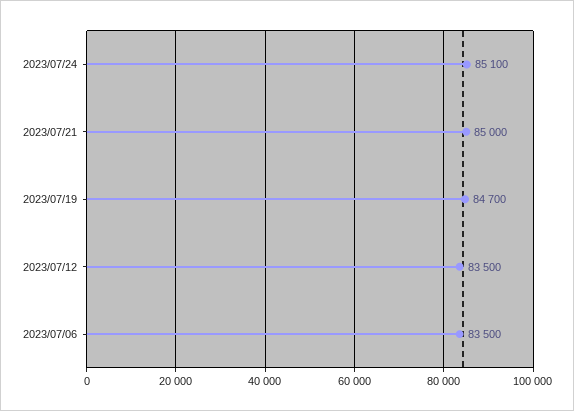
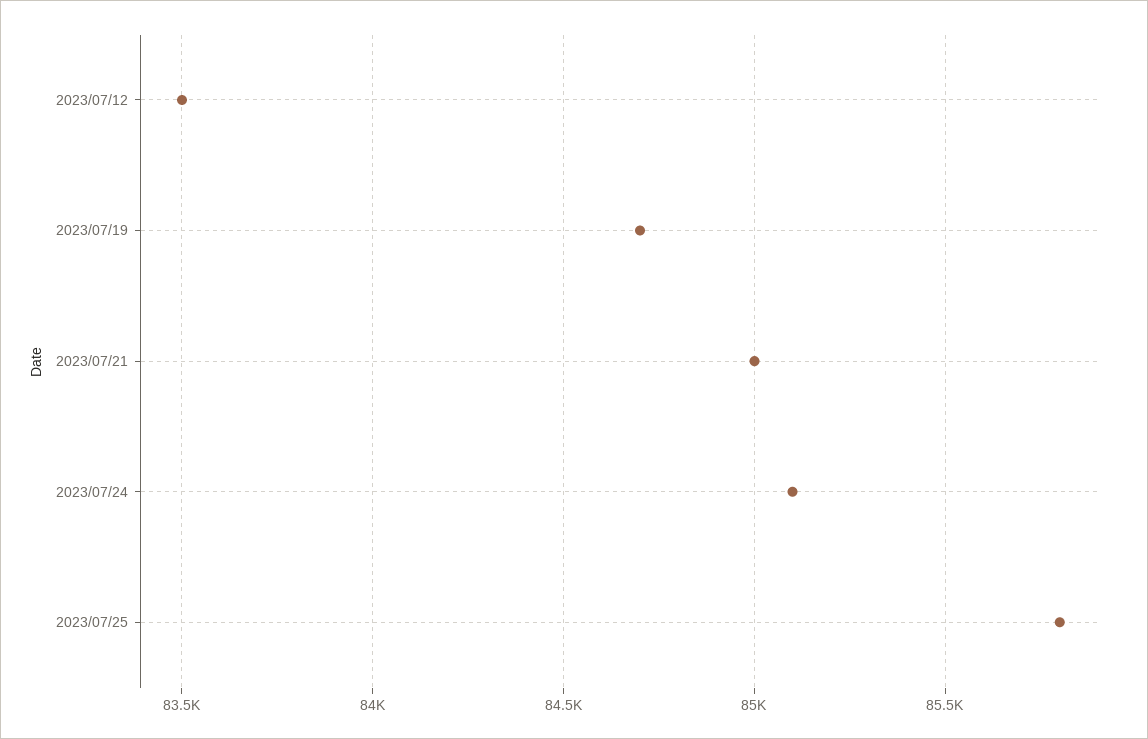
2023/07/06: 83500 -> none
2023/07/25: none -> 85800

